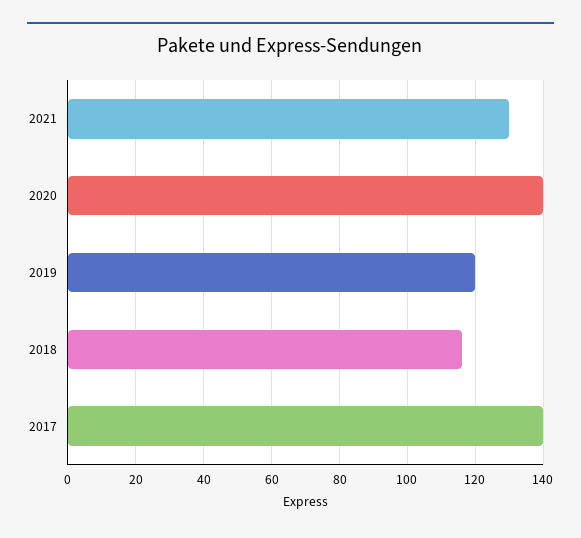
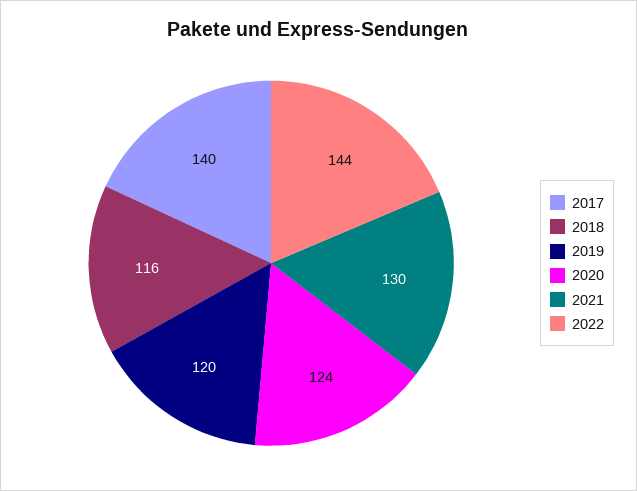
2020: 140 -> 124
2022: none -> 144

